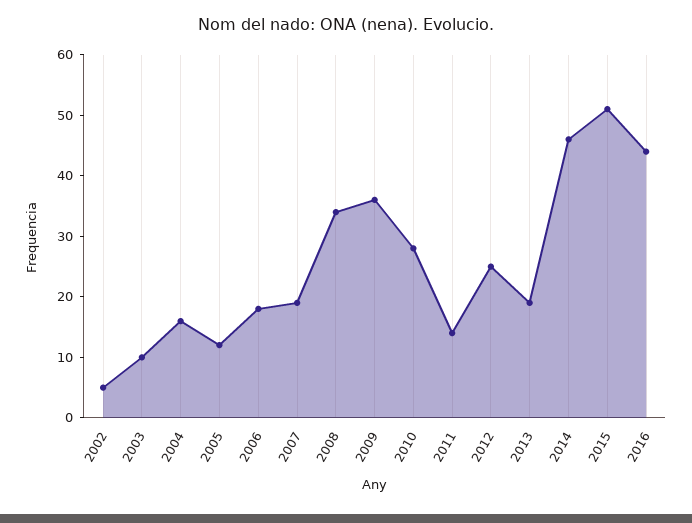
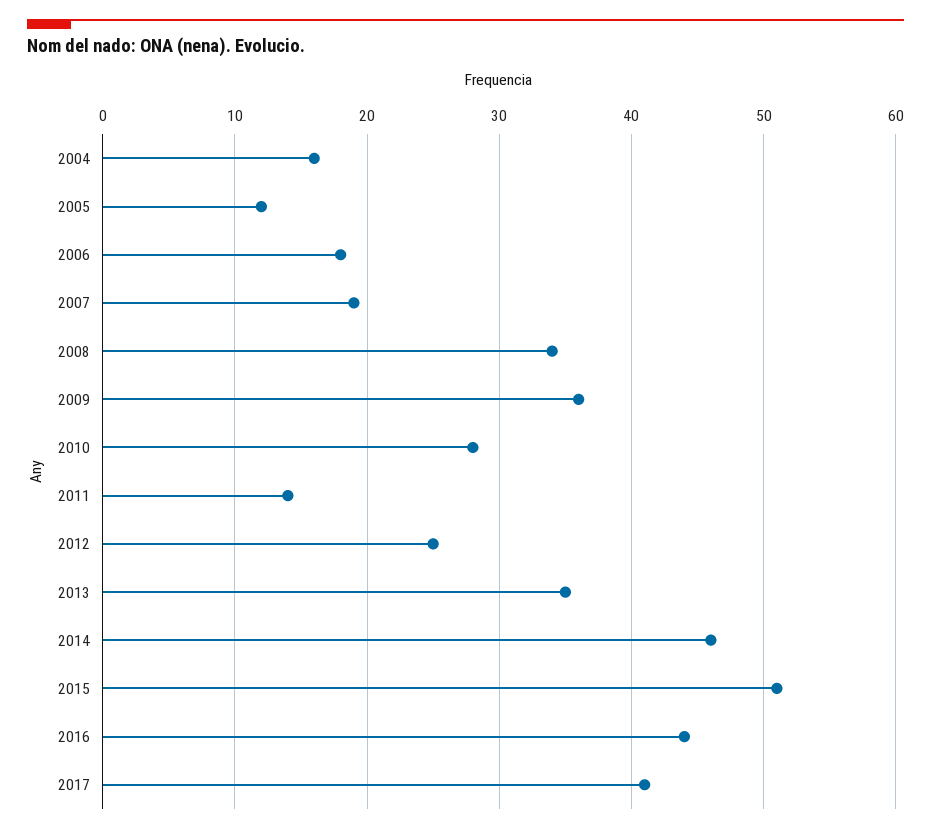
2002: 5 -> none
2003: 10 -> none
2013: 20 -> 35
2017: none -> 41

